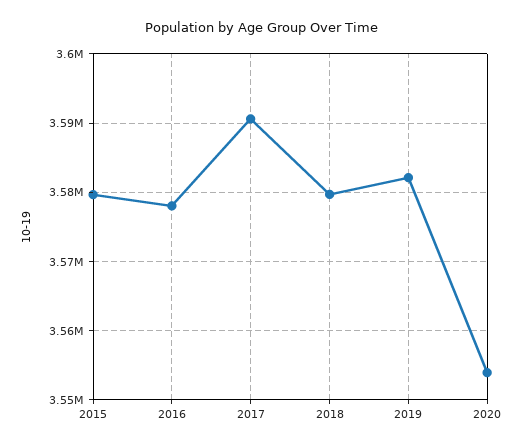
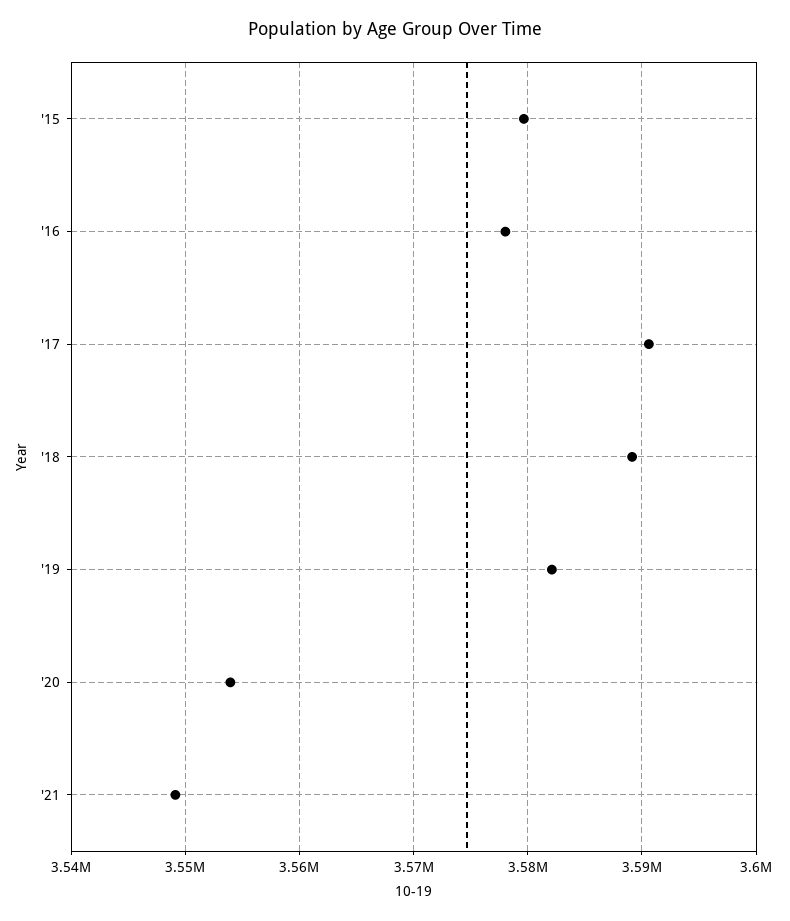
2018: 3580000 -> 3589000
'21: none -> 3549000

